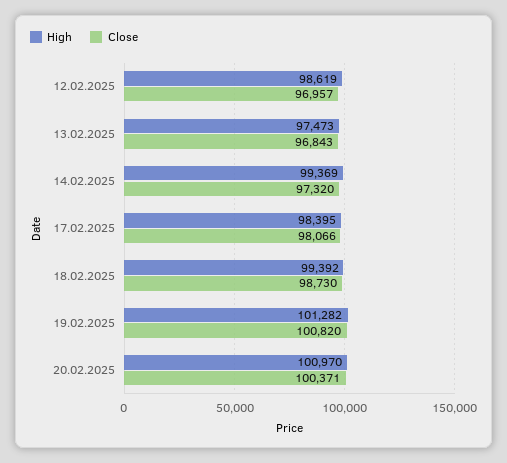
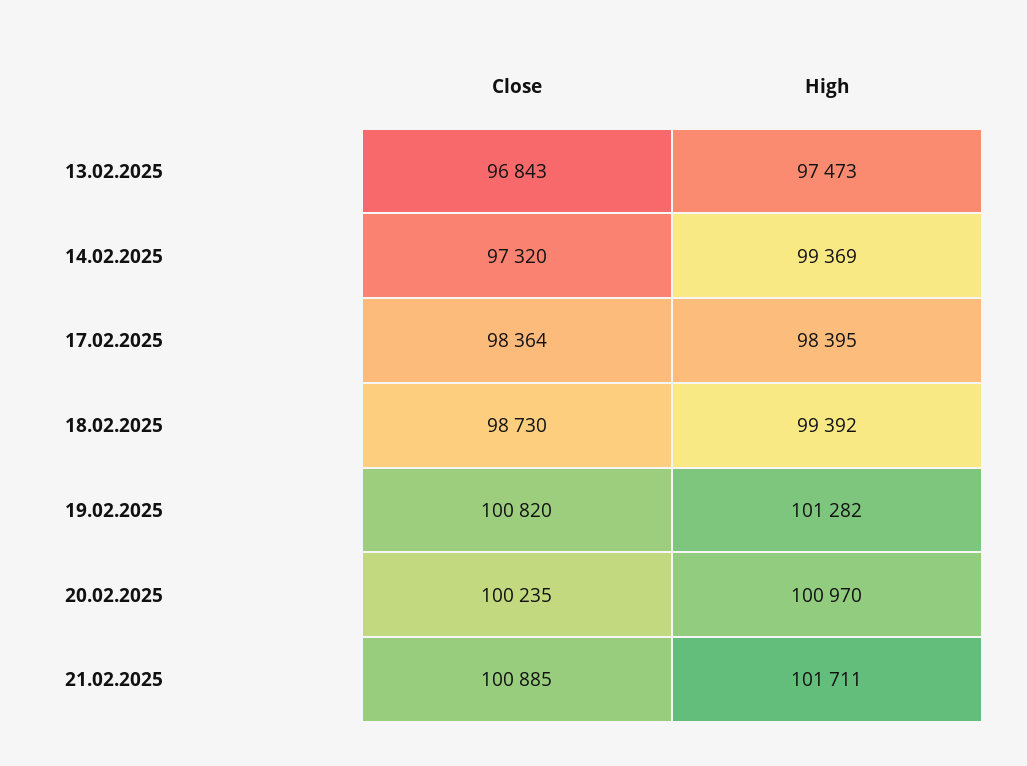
High, 12.02.2025: 98619 -> none
Close, 12.02.2025: 96957 -> none
Close, 17.02.2025: 98066 -> 98364
Close, 20.02.2025: 100371 -> 100235
Close, 21.02.2025: none -> 100885
High, 21.02.2025: none -> 101711

